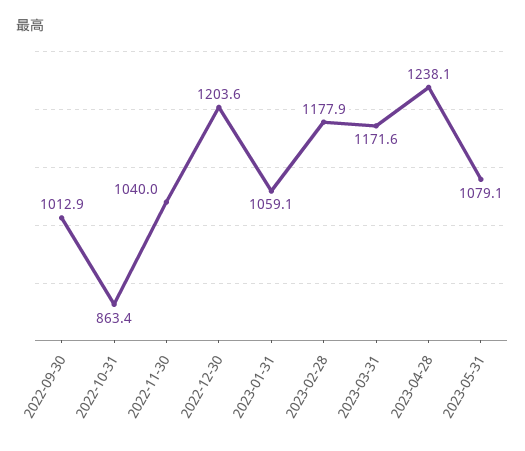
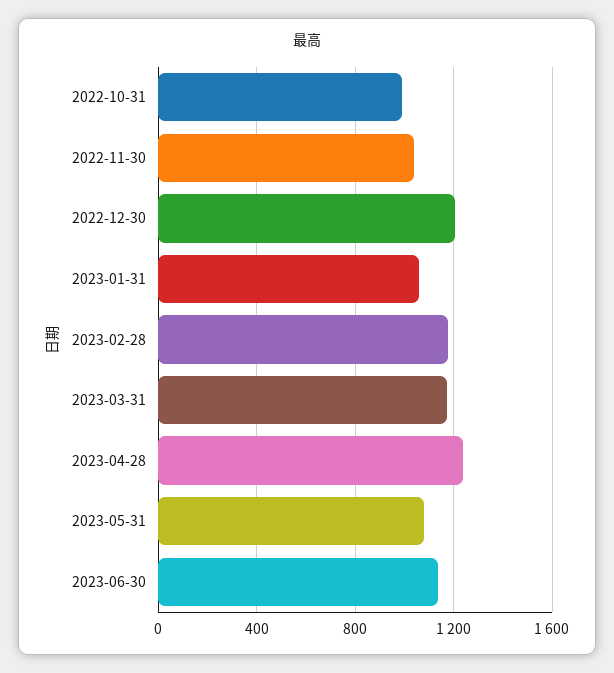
2022-09-30: 1012.9 -> none
2022-10-31: 863.4 -> 1000
2023-06-30: none -> 1150

